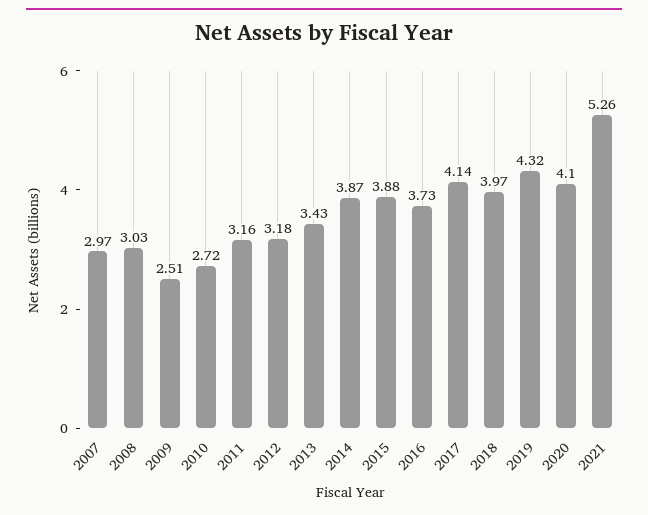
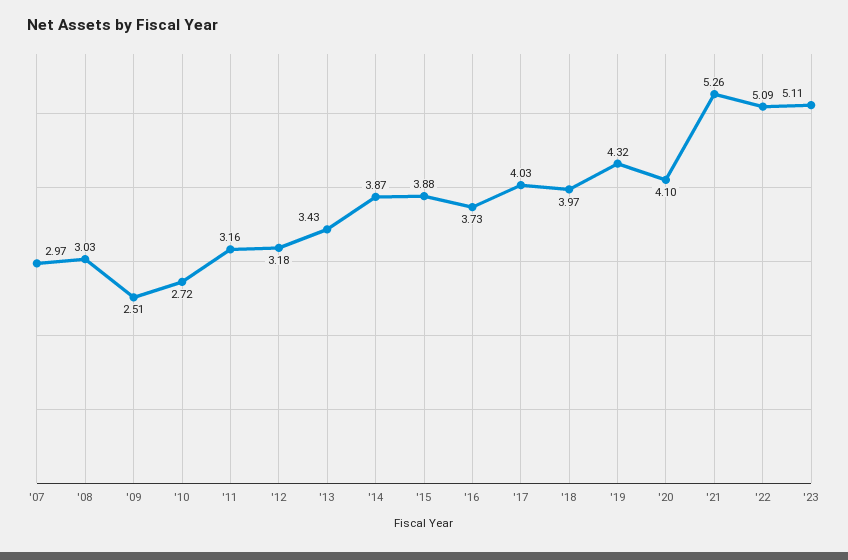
2017: 4.14 -> 4.03
'22: none -> 5.09
'23: none -> 5.11

